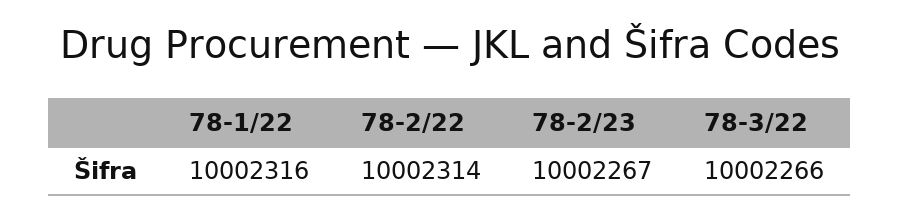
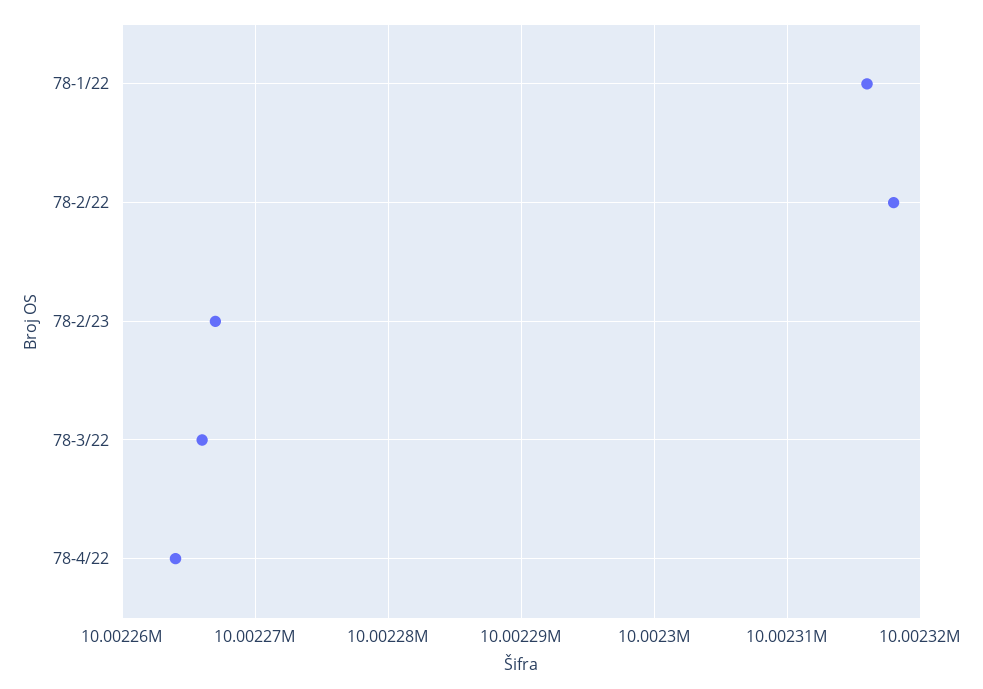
78-2/22: 10002314 -> 10002318
78-4/22: none -> 10002264

